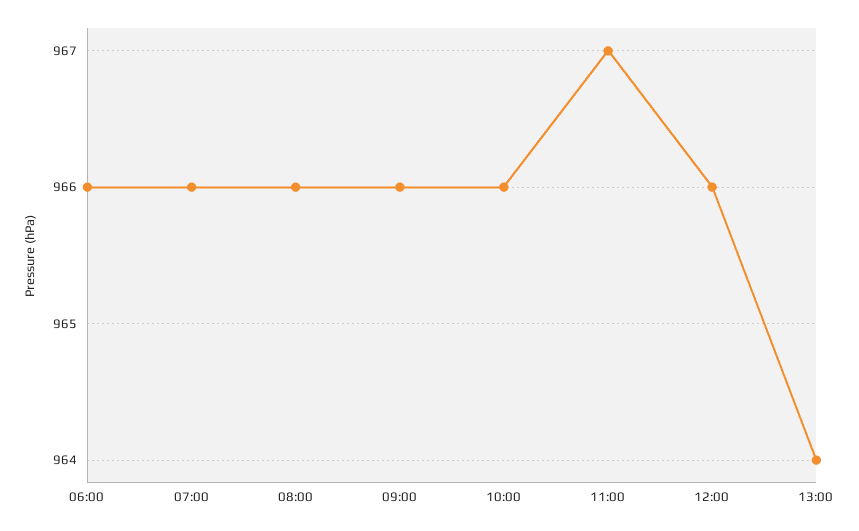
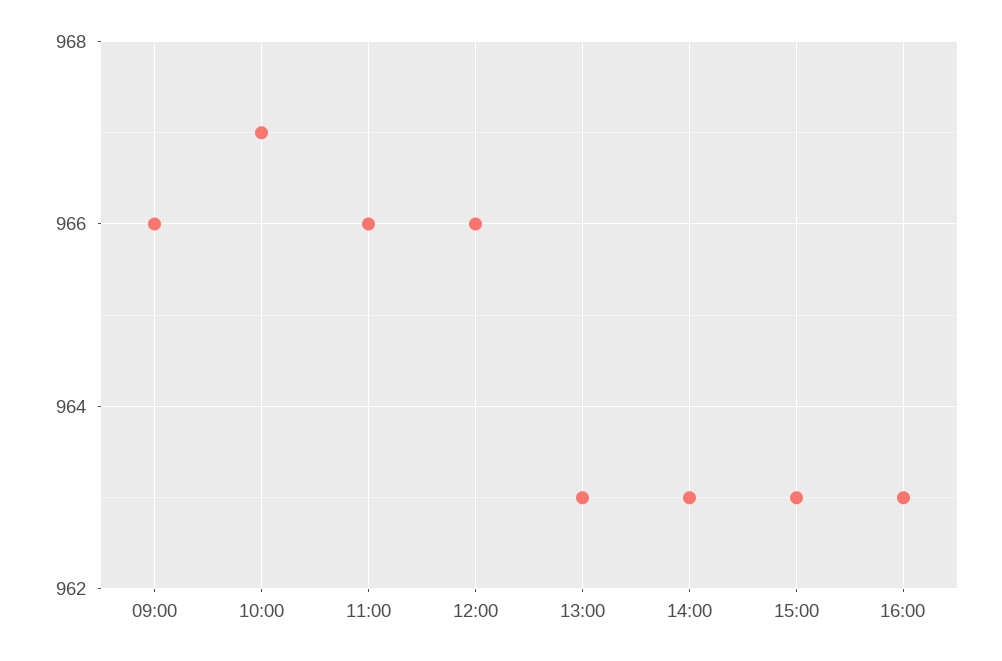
06:00: 966 -> none
07:00: 966 -> none
08:00: 966 -> none
10:00: 966 -> 967
11:00: 967 -> 966
13:00: 964 -> 963
14:00: none -> 963
15:00: none -> 963
16:00: none -> 963

